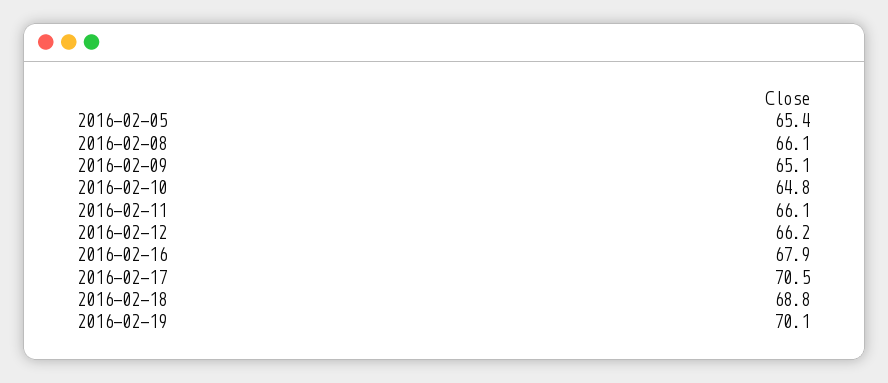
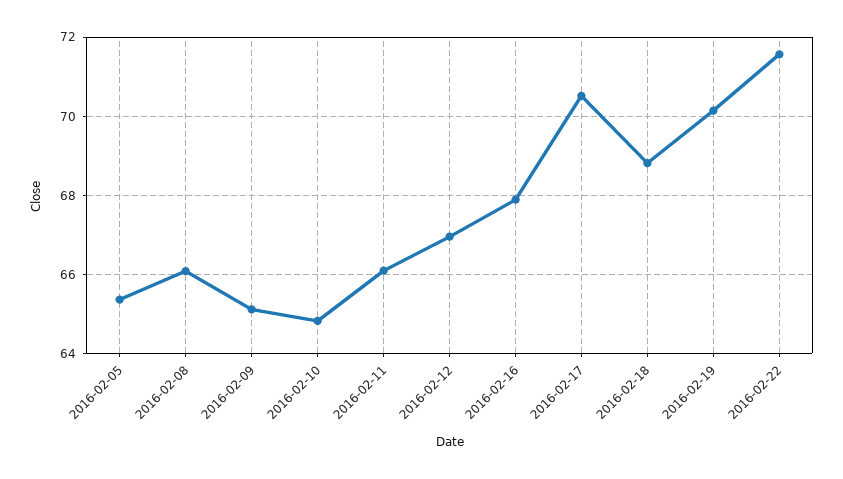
2016-02-12: 66.2 -> 67
2016-02-22: none -> 71.6

